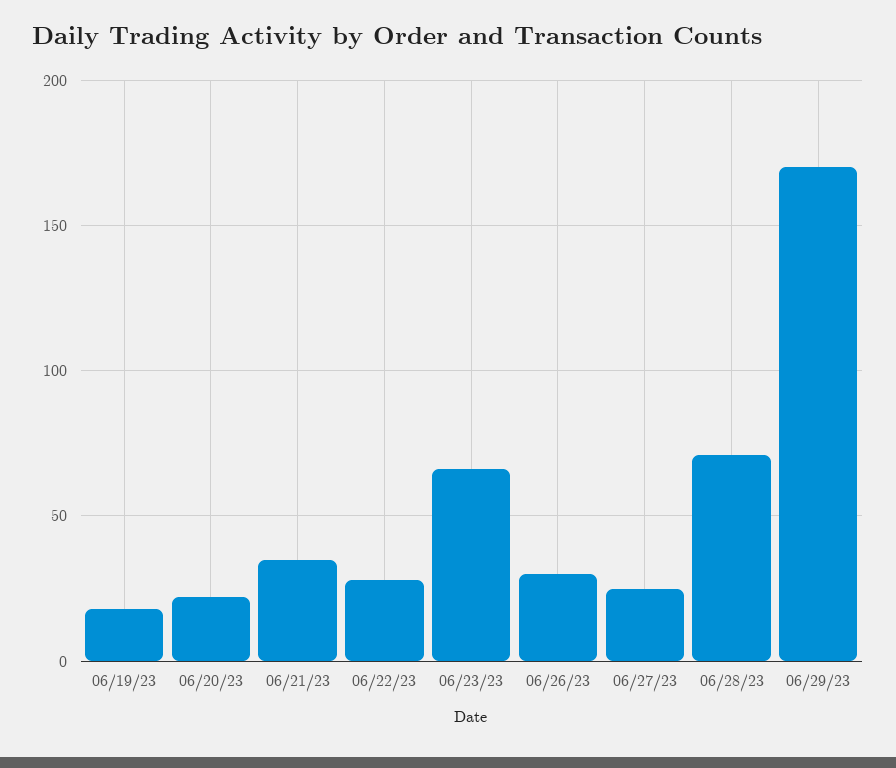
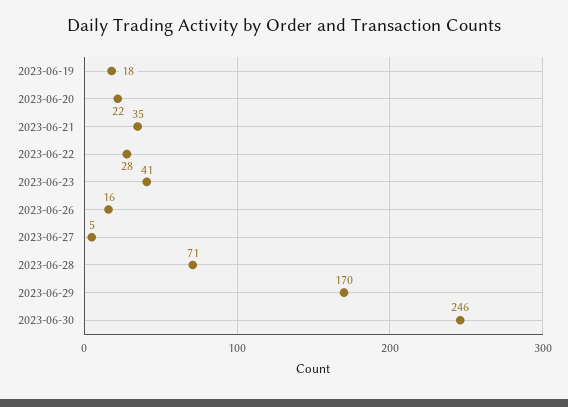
06/23/23: 65 -> 41
06/26/23: 30 -> 16
06/27/23: 25 -> 5
2023-06-30: none -> 246

